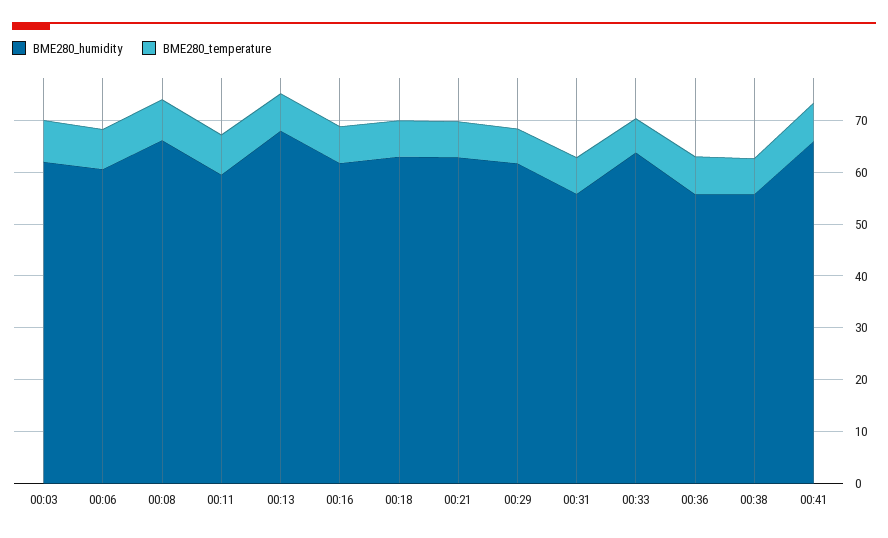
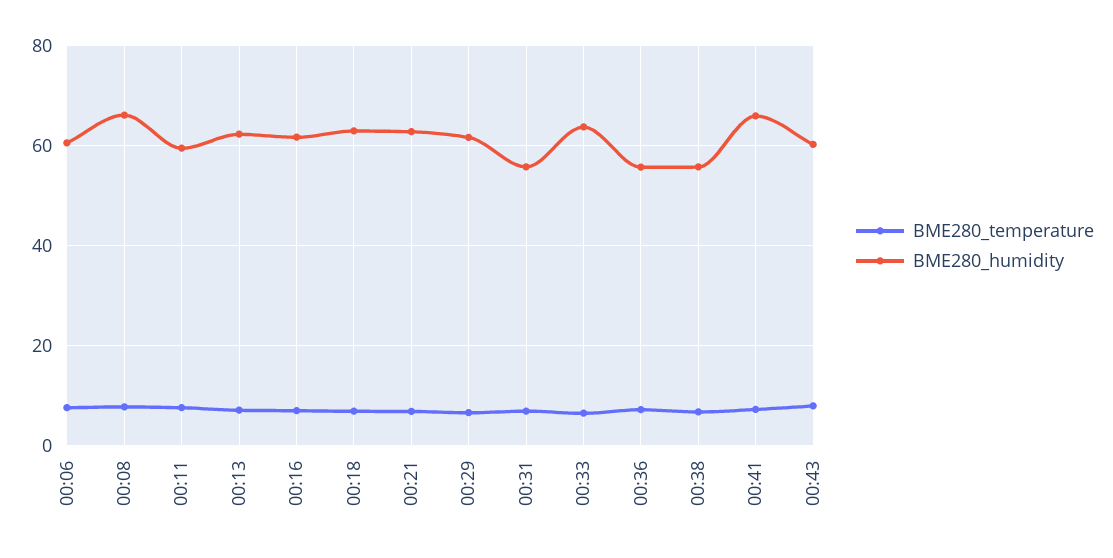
BME280_humidity, 00:03: 62 -> none
BME280_temperature, 00:03: 8 -> none
BME280_humidity, 00:13: 68 -> 62
BME280_temperature, 00:43: none -> 8
BME280_humidity, 00:43: none -> 60

